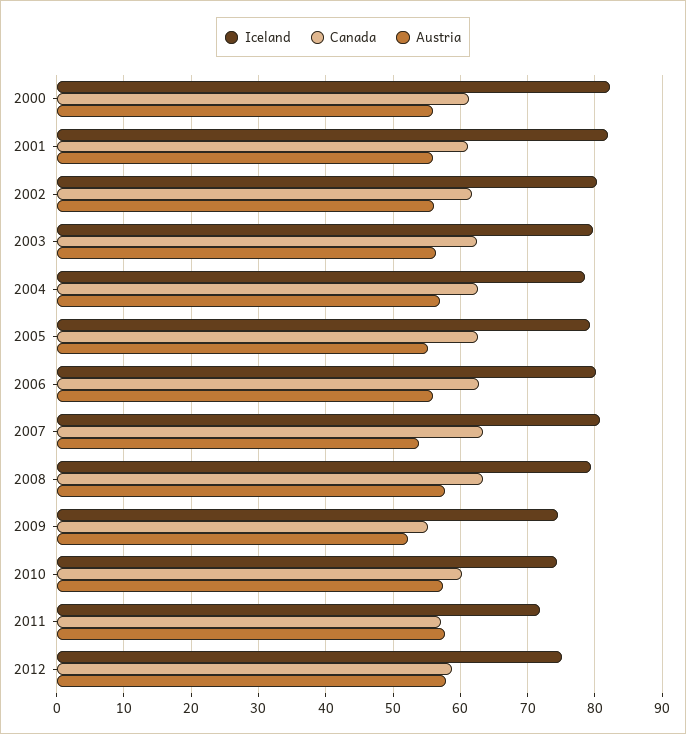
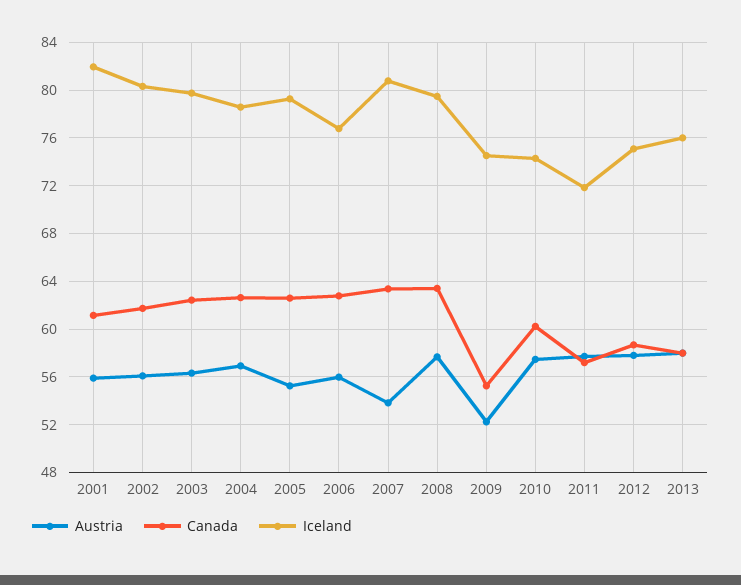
Iceland, 2000: 82 -> none
Canada, 2000: 61 -> none
Austria, 2000: 56 -> none
Iceland, 2006: 80 -> 77
Austria, 2013: none -> 58
Canada, 2013: none -> 58
Iceland, 2013: none -> 76

